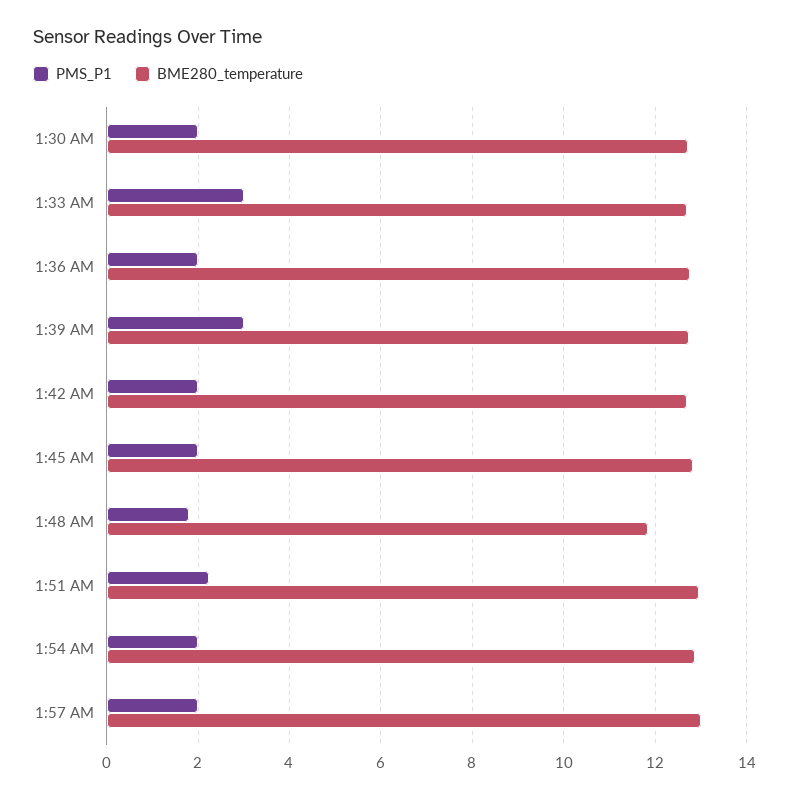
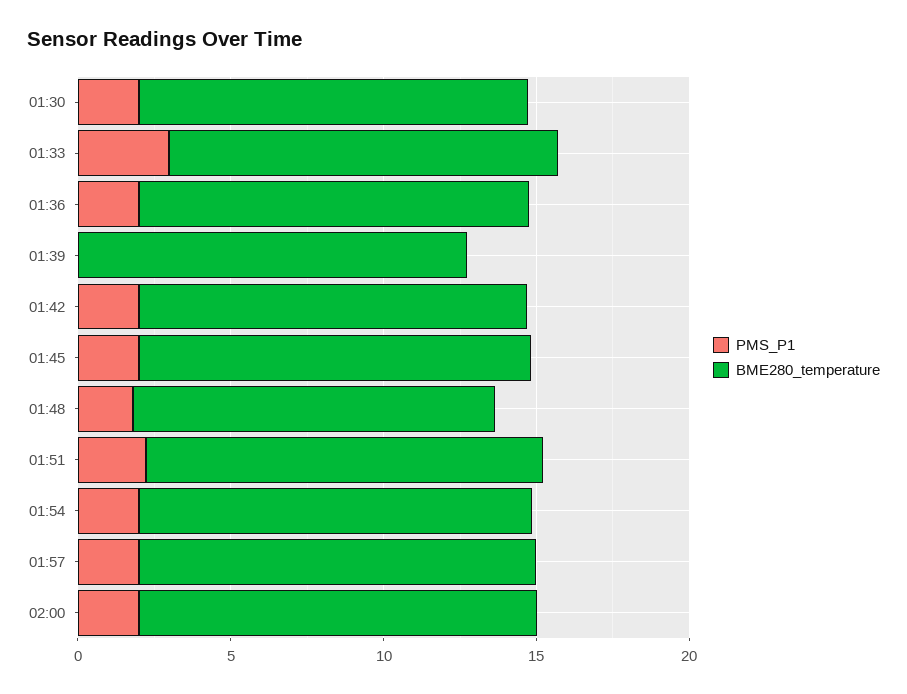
PMS_P1, 1:39 AM: 3 -> 0
PMS_P1, 02:00: none -> 2
BME280_temperature, 02:00: none -> 13

